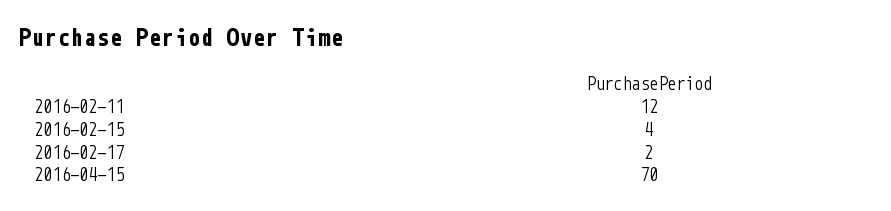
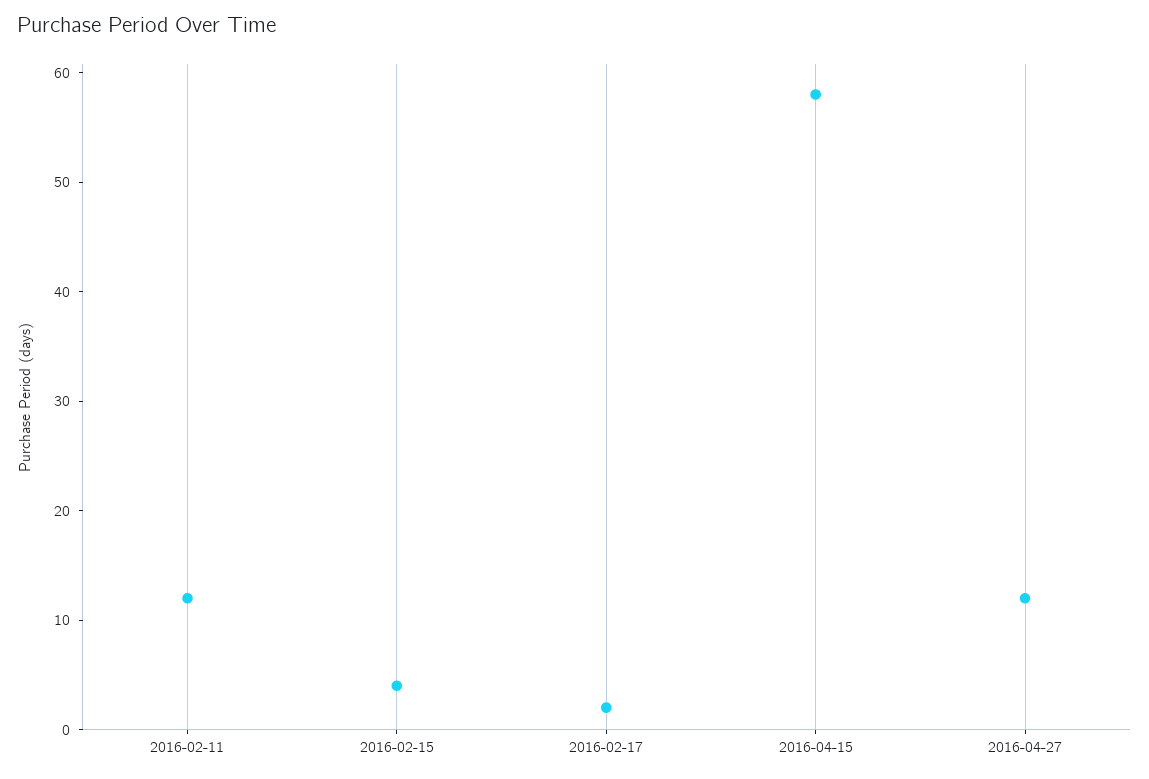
2016-04-15: 70 -> 58
2016-04-27: none -> 12

